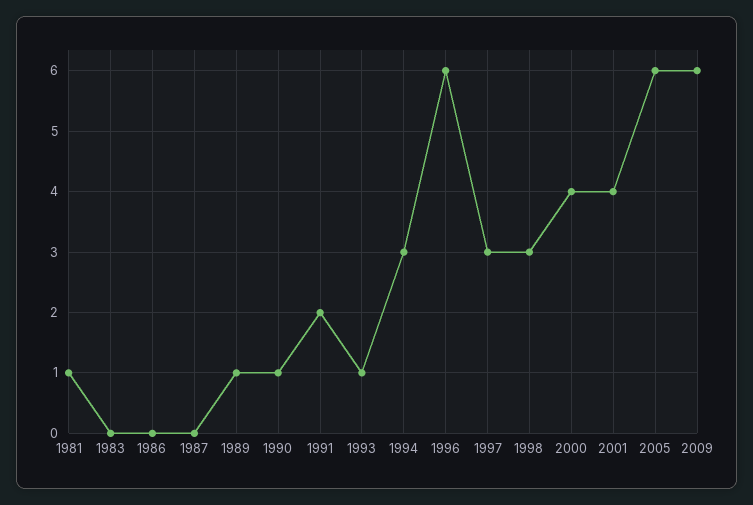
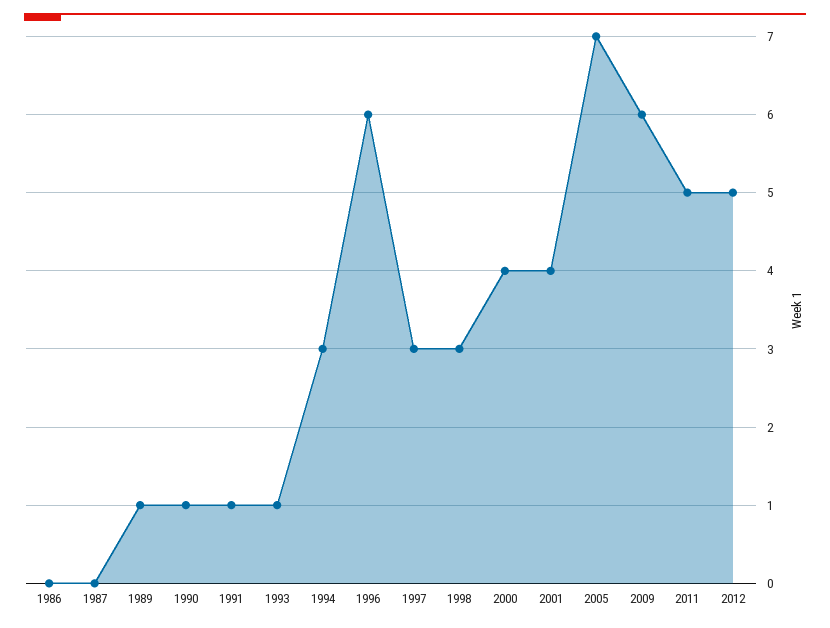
1981: 1 -> none
1983: 0 -> none
1991: 2 -> 1
2005: 6 -> 7
2011: none -> 5
2012: none -> 5

